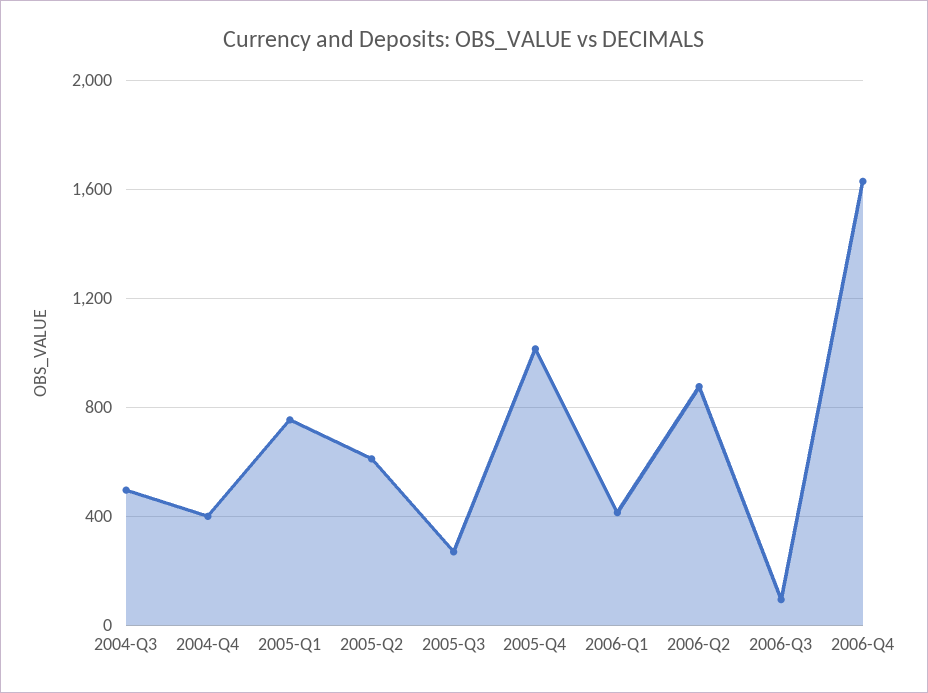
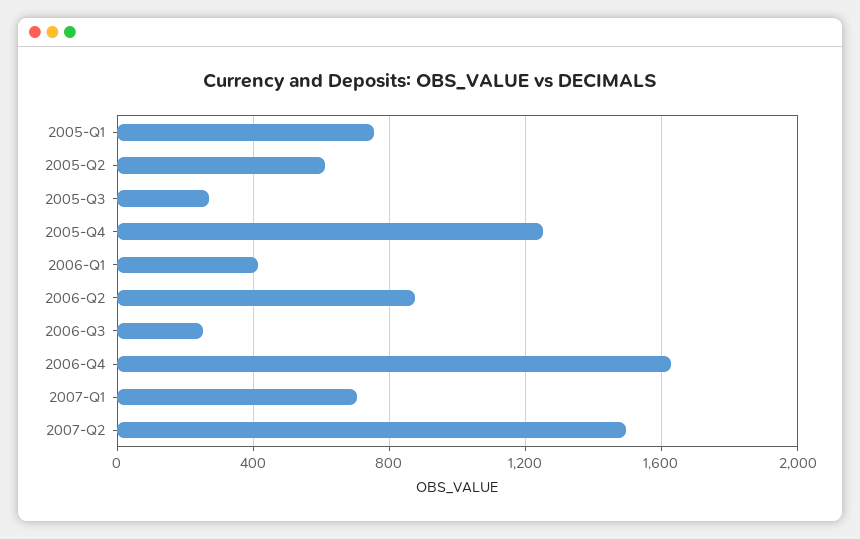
2004-Q3: 500 -> none
2004-Q4: 400 -> none
2005-Q4: 1000 -> 1250
2006-Q3: 100 -> 250
2007-Q1: none -> 700
2007-Q2: none -> 1500

